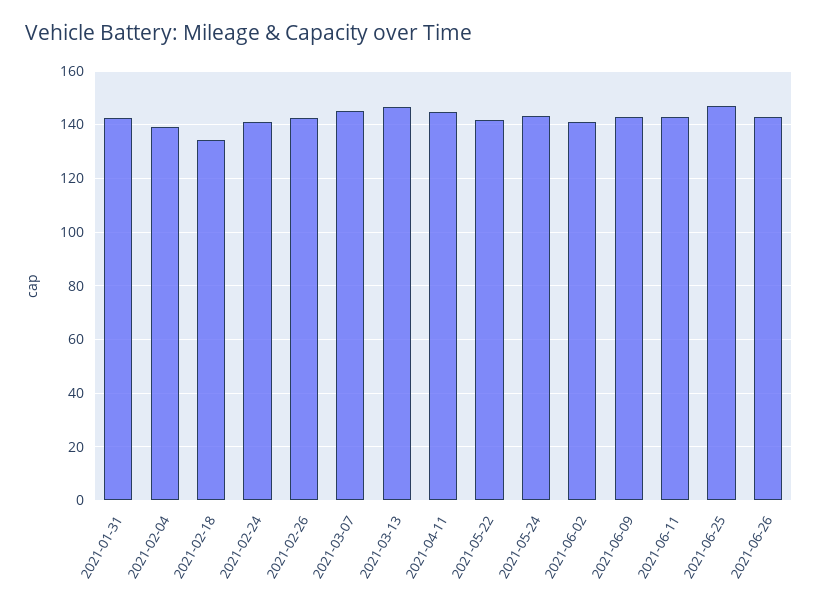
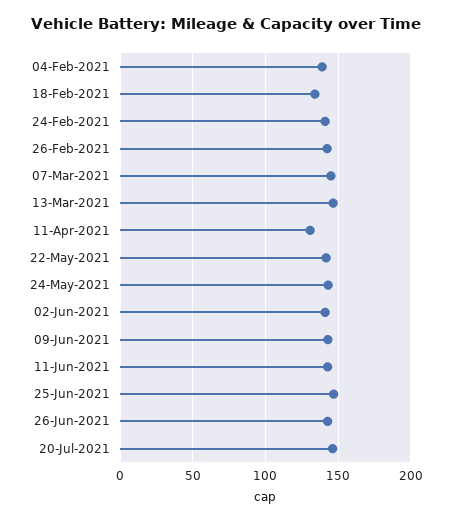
2021-01-31: 142.5 -> none
2021-04-11: 145 -> 130
20-Jul-2021: none -> 145

